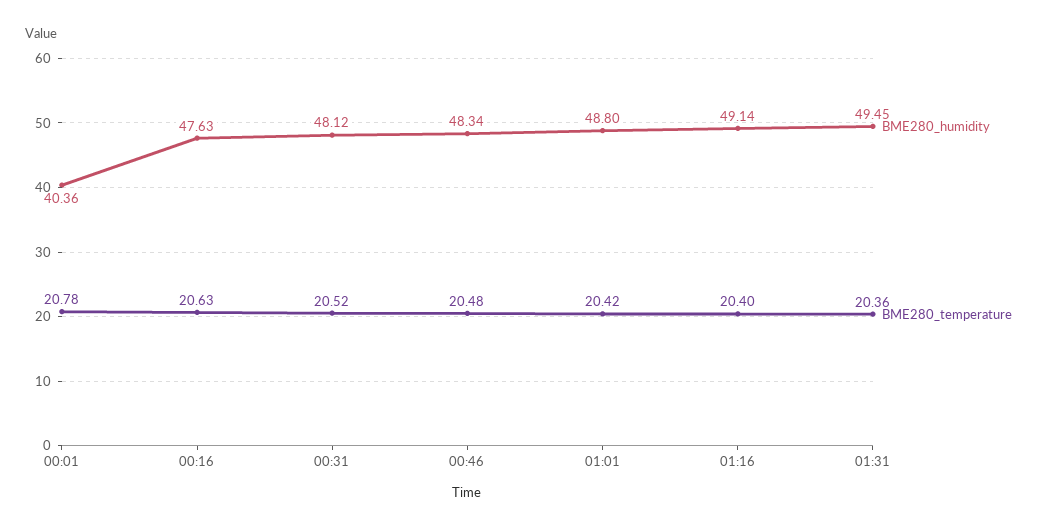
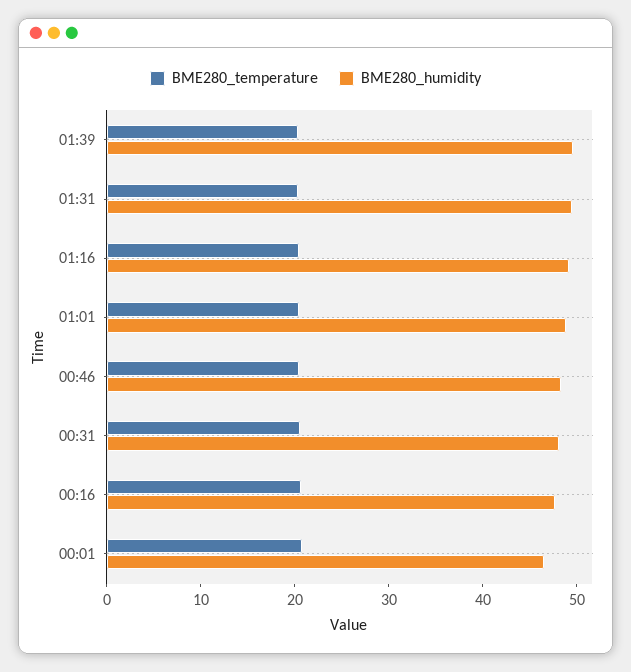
BME280_humidity, 00:01: 40.36 -> 46
BME280_temperature, 01:39: none -> 20
BME280_humidity, 01:39: none -> 50

